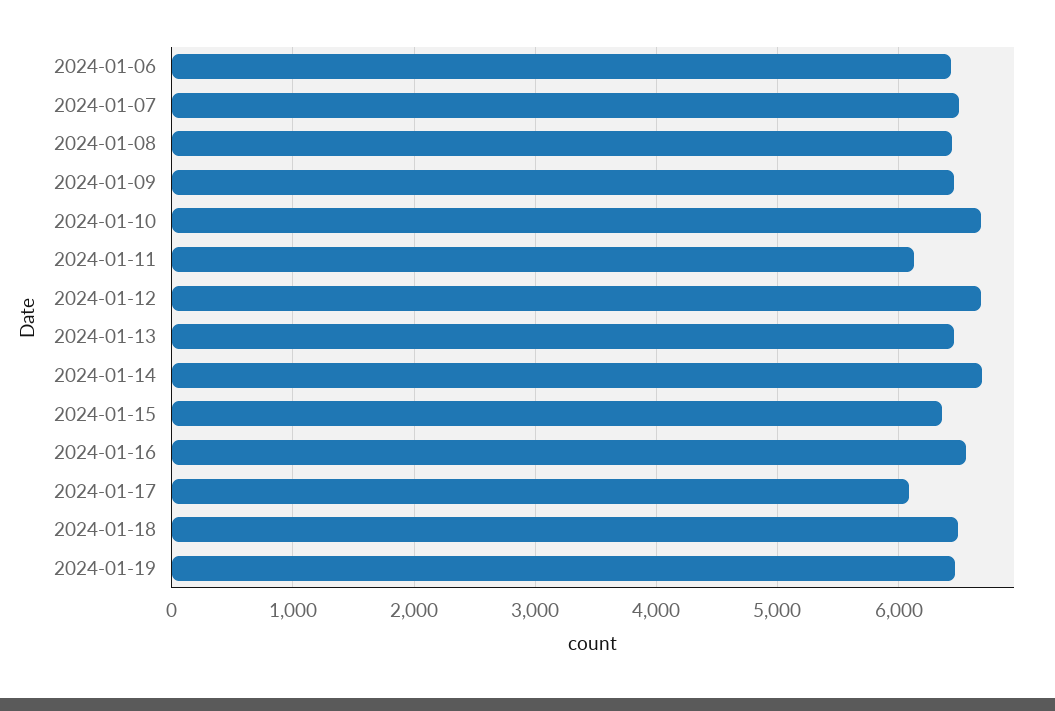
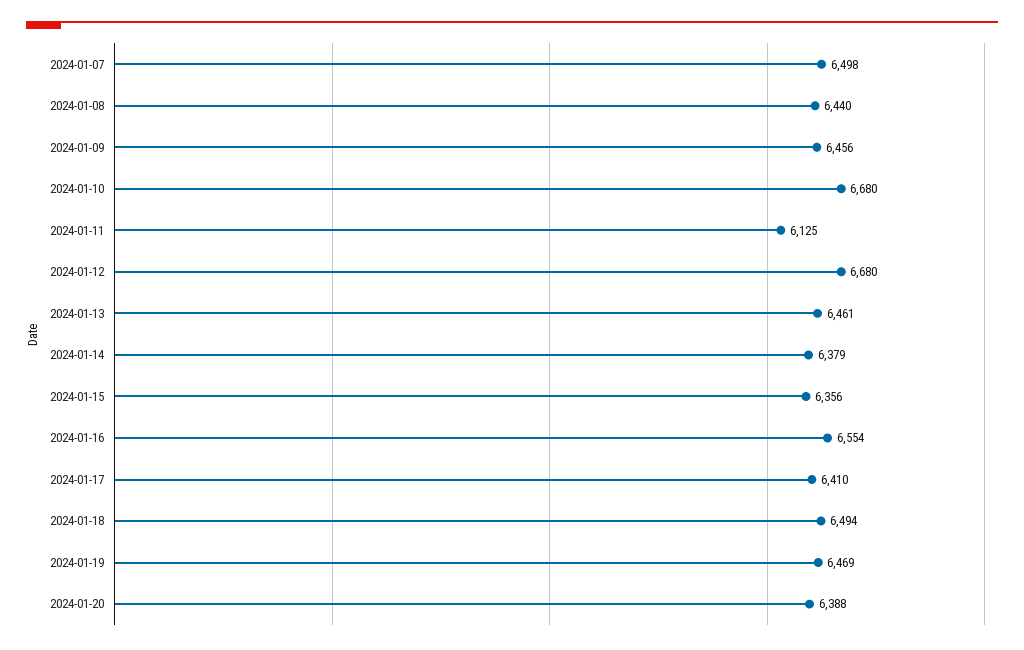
2024-01-06: 6400 -> none
2024-01-14: 6700 -> 6379
2024-01-17: 6100 -> 6410
2024-01-20: none -> 6388

